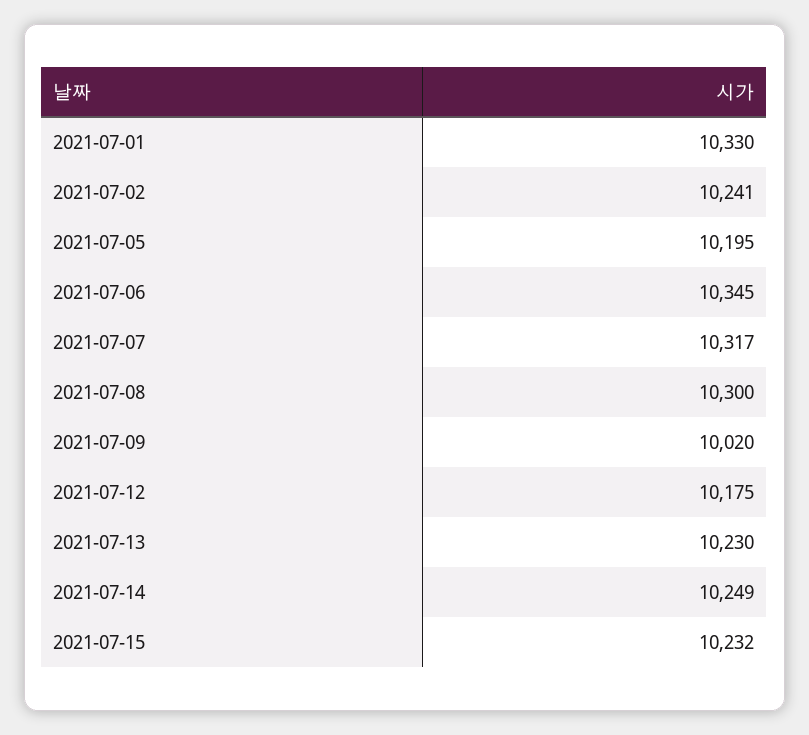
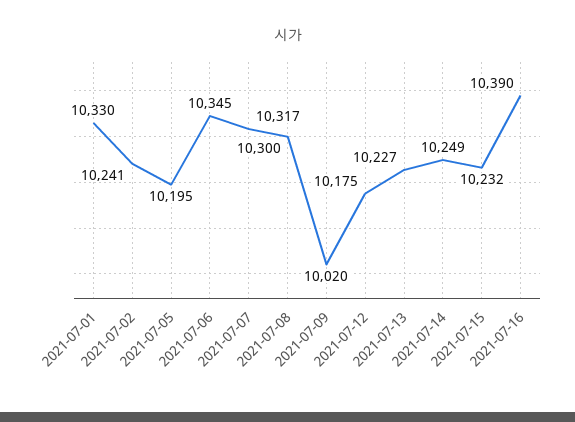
2021-07-13: 10230 -> 10227
2021-07-16: none -> 10390

